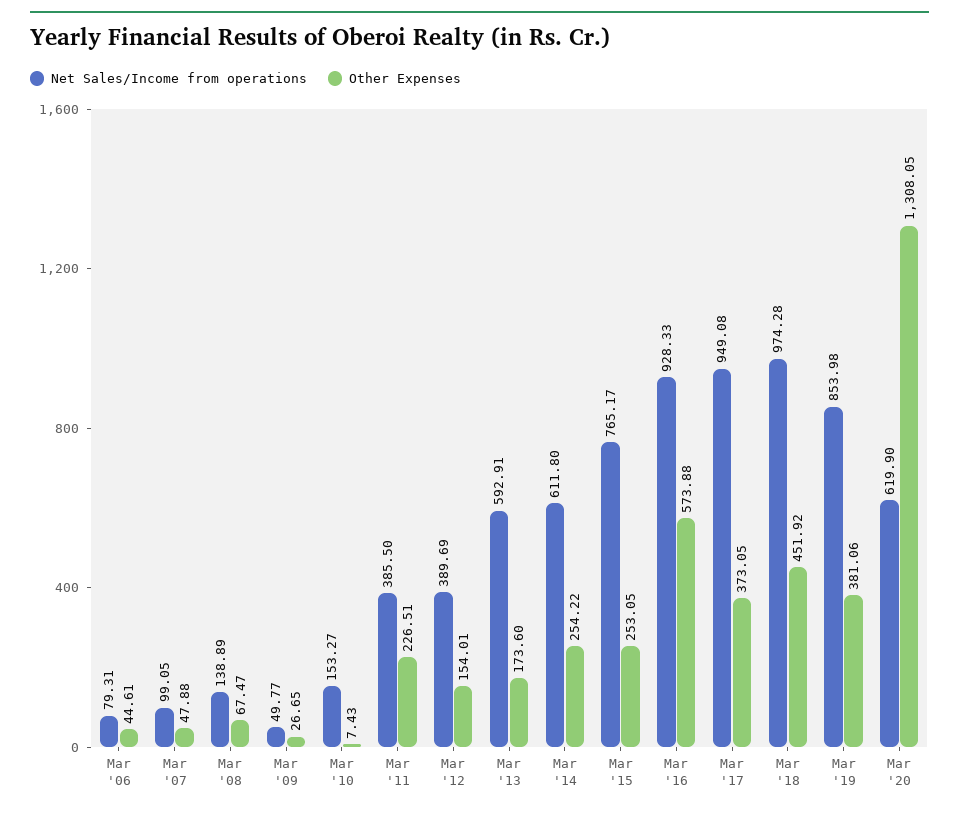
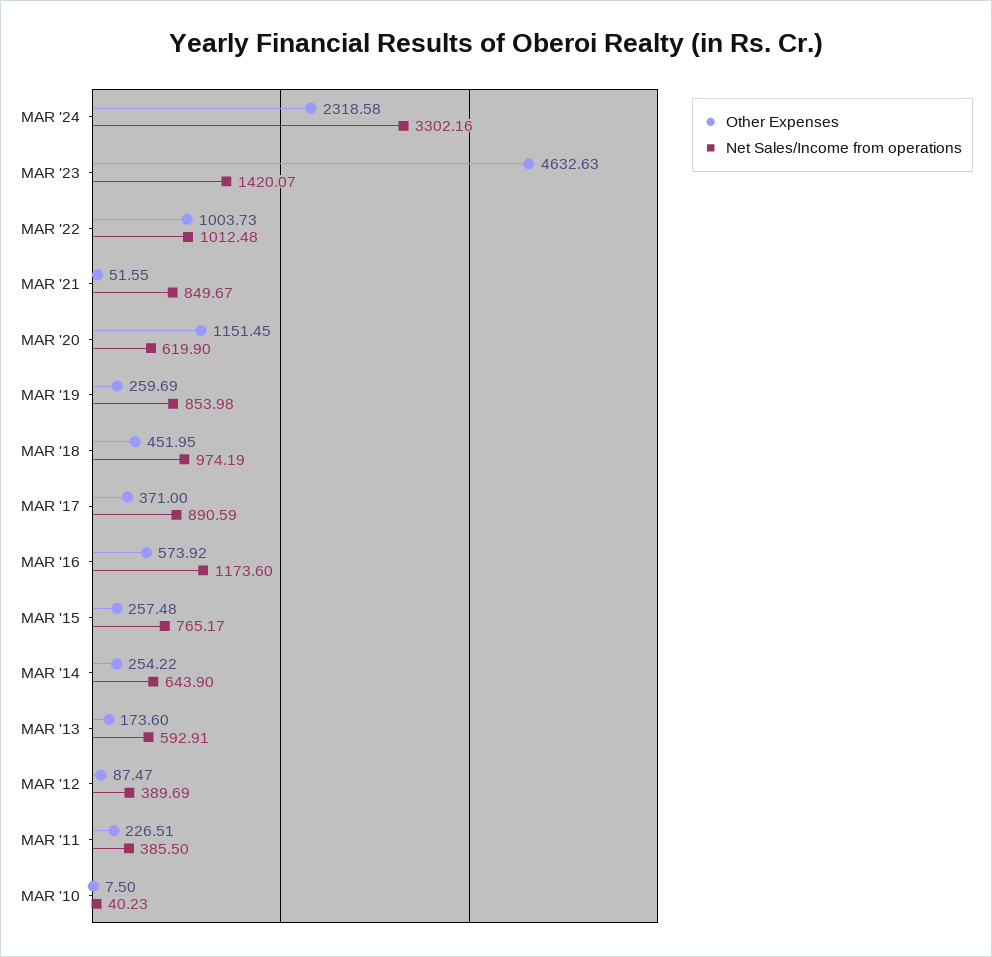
Net Sales/Income from operations, Mar '06: 79.31 -> none
Other Expenses, Mar '06: 44.61 -> none
Net Sales/Income from operations, Mar '07: 99.05 -> none
Other Expenses, Mar '07: 47.88 -> none
Net Sales/Income from operations, Mar '08: 138.89 -> none
Other Expenses, Mar '08: 67.47 -> none
Net Sales/Income from operations, Mar '09: 49.77 -> none
Other Expenses, Mar '09: 26.65 -> none
Net Sales/Income from operations, Mar '10: 153.27 -> 40.23
Other Expenses, Mar '10: 7.43 -> 7.5
Other Expenses, Mar '12: 154.01 -> 87.47
Net Sales/Income from operations, Mar '14: 611.8 -> 643.9
Other Expenses, Mar '15: 253.05 -> 257.48
Net Sales/Income from operations, Mar '16: 928.33 -> 1173.6
Other Expenses, Mar '16: 573.88 -> 573.92
Net Sales/Income from operations, Mar '17: 949.08 -> 890.59
Other Expenses, Mar '17: 373.05 -> 371
Net Sales/Income from operations, Mar '18: 974.28 -> 974.19
Other Expenses, Mar '18: 451.92 -> 451.95
Other Expenses, Mar '19: 381.06 -> 259.69
Other Expenses, Mar '20: 1308.05 -> 1151.45
Other Expenses, MAR '24: none -> 2318.58
Net Sales/Income from operations, MAR '24: none -> 3302.16
Other Expenses, MAR '23: none -> 4632.63
Net Sales/Income from operations, MAR '23: none -> 1420.07
Other Expenses, MAR '22: none -> 1003.73
Net Sales/Income from operations, MAR '22: none -> 1012.48
Other Expenses, MAR '21: none -> 51.55
Net Sales/Income from operations, MAR '21: none -> 849.67

